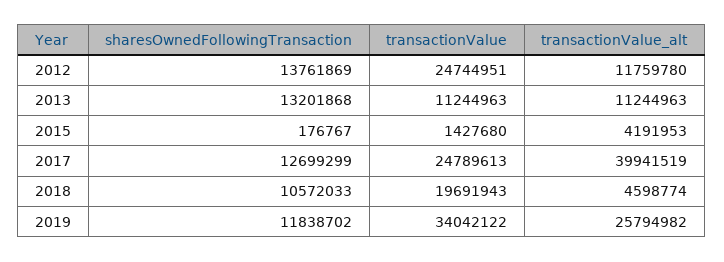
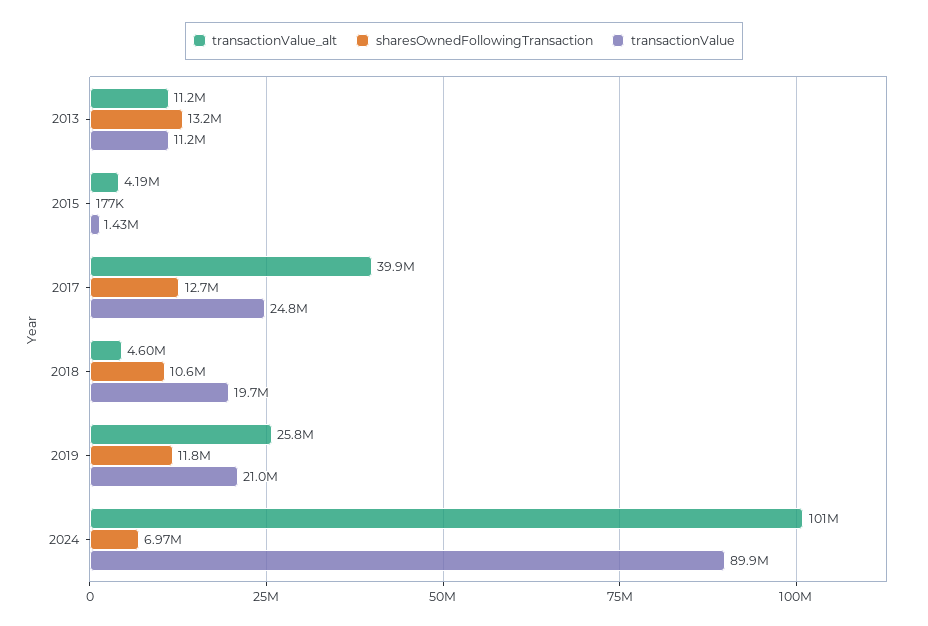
sharesOwnedFollowingTransaction, 2012: 13761869 -> none
transactionValue, 2012: 24744951 -> none
transactionValue_alt, 2012: 11759780 -> none
transactionValue, 2019: 34042122 -> 21000000
transactionValue_alt, 2024: none -> 101000000
sharesOwnedFollowingTransaction, 2024: none -> 6970000
transactionValue, 2024: none -> 89900000

